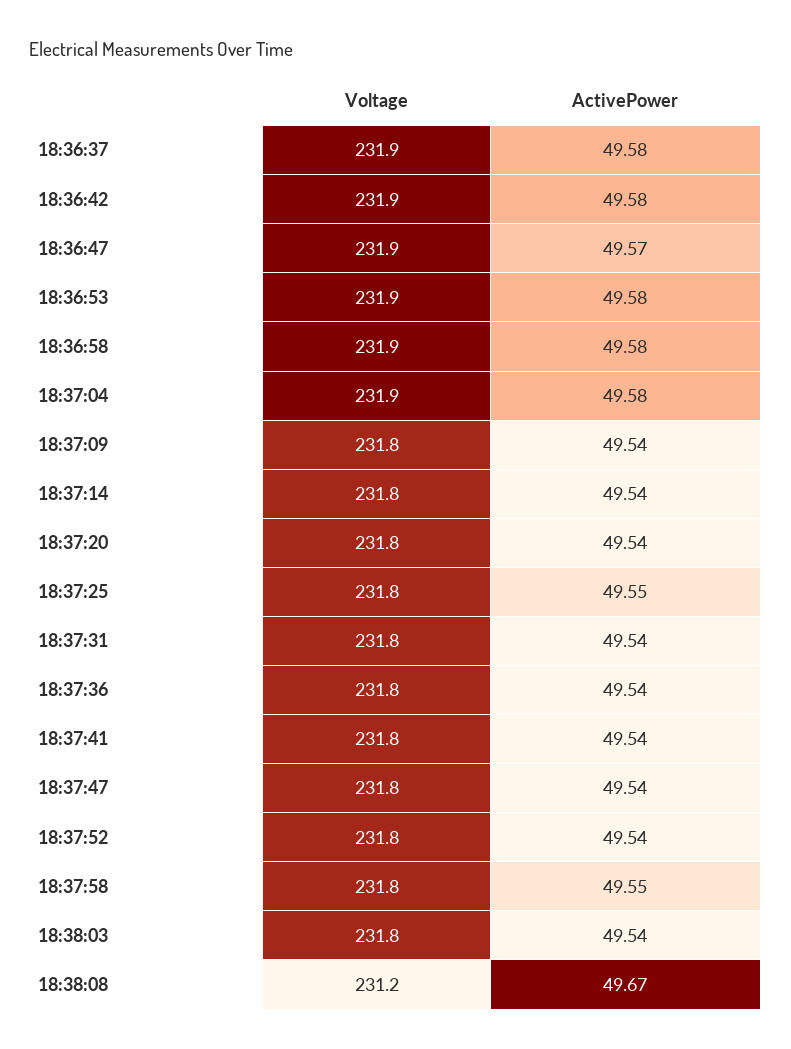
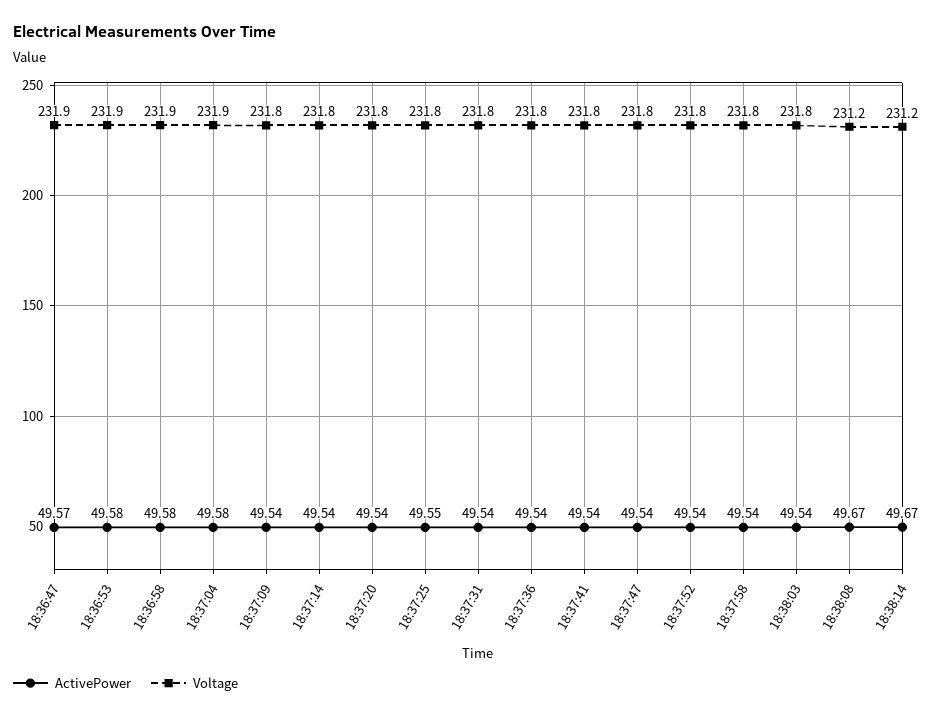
Voltage, 18:36:37: 231.9 -> none
ActivePower, 18:36:37: 49.58 -> none
Voltage, 18:36:42: 231.9 -> none
ActivePower, 18:36:42: 49.58 -> none
ActivePower, 18:37:58: 49.55 -> 49.54
ActivePower, 18:38:14: none -> 49.67
Voltage, 18:38:14: none -> 231.2

